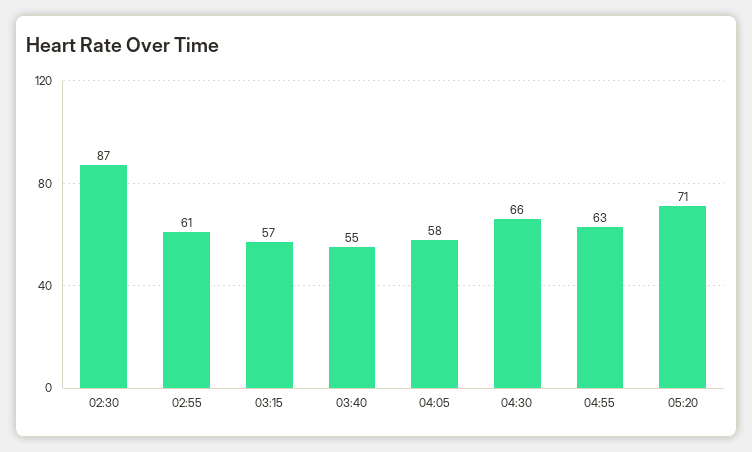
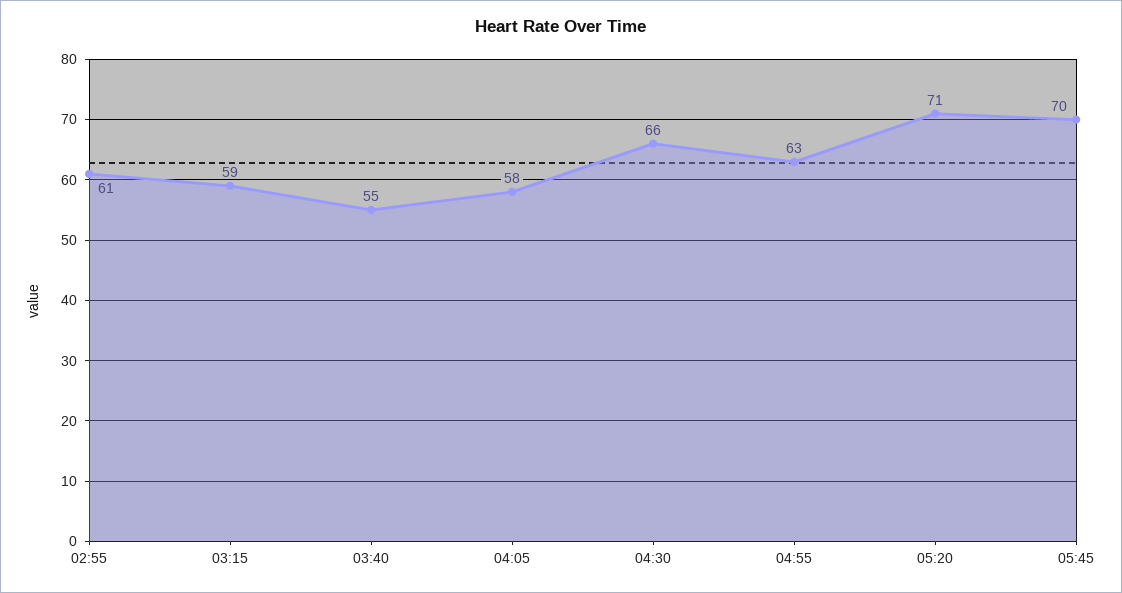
02:30: 87 -> none
03:15: 57 -> 59
05:45: none -> 70

